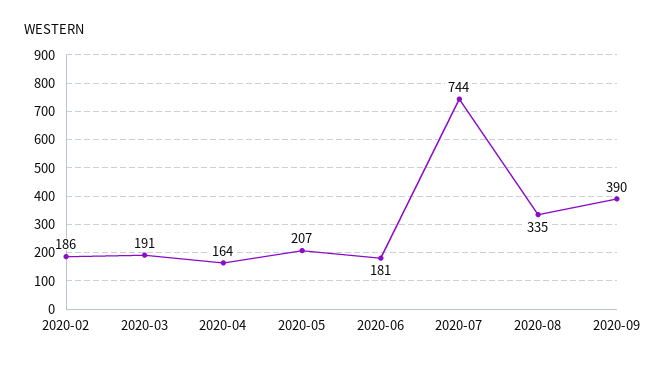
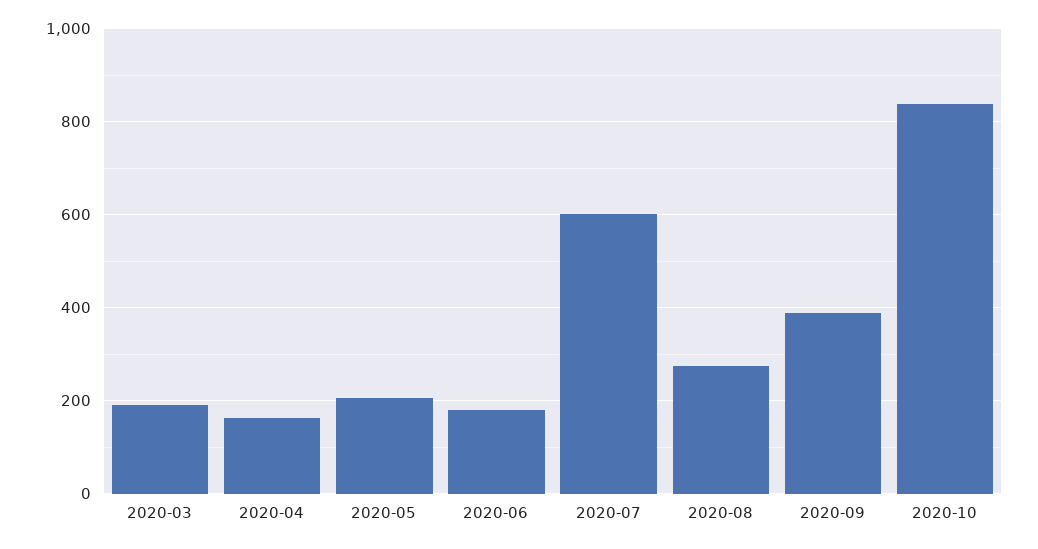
2020-02: 186 -> none
2020-07: 744 -> 600
2020-08: 335 -> 280
2020-10: none -> 840

